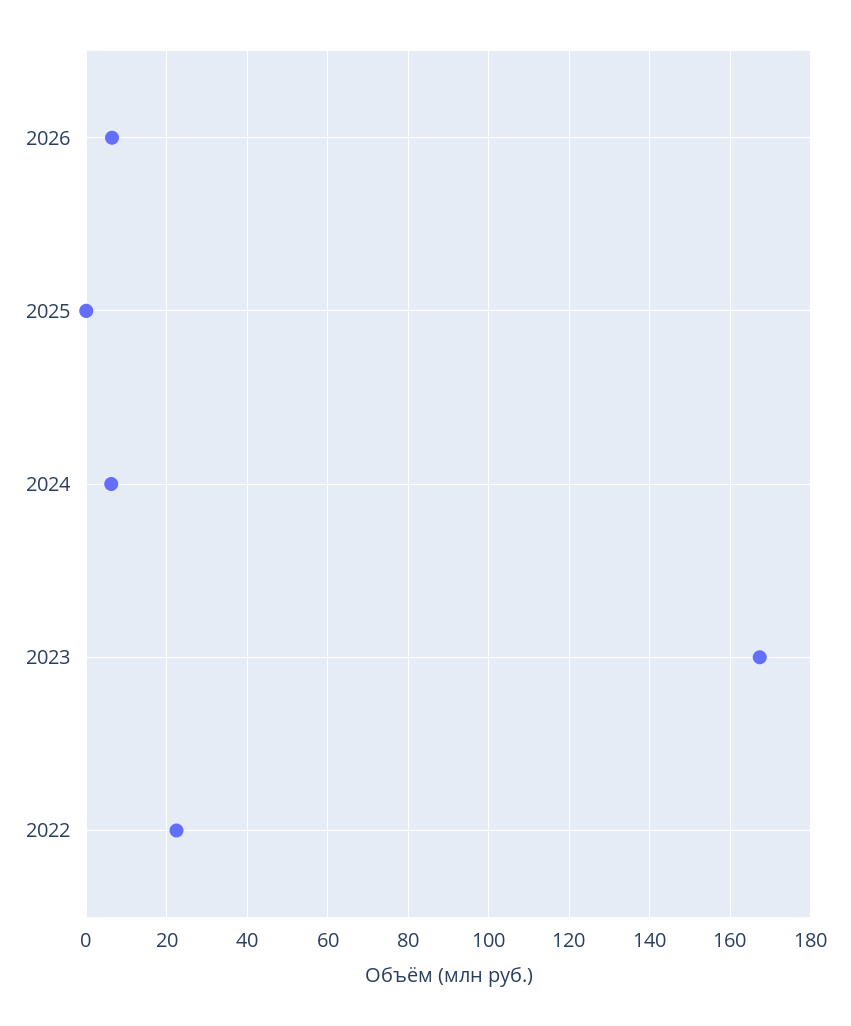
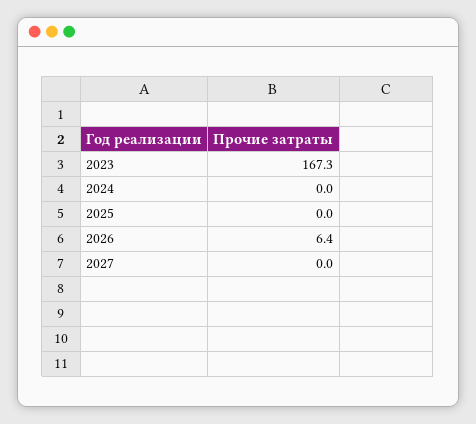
2024: 6 -> 0
2022: 22 -> none
2027: none -> 0

